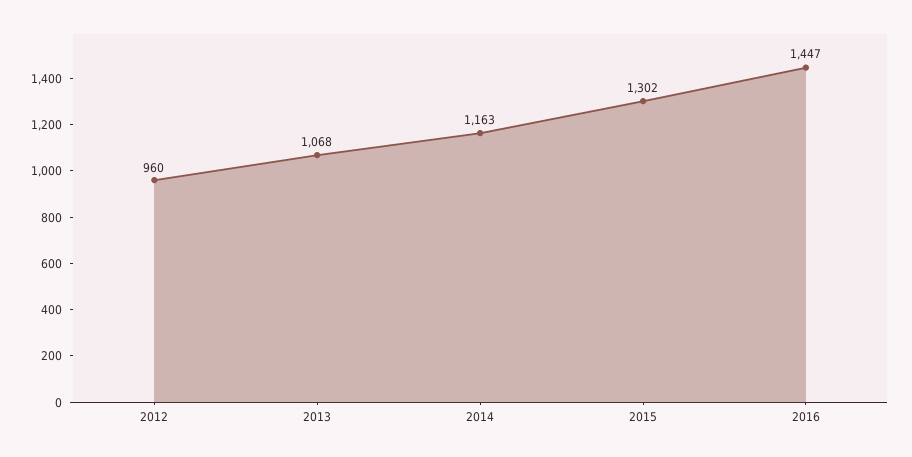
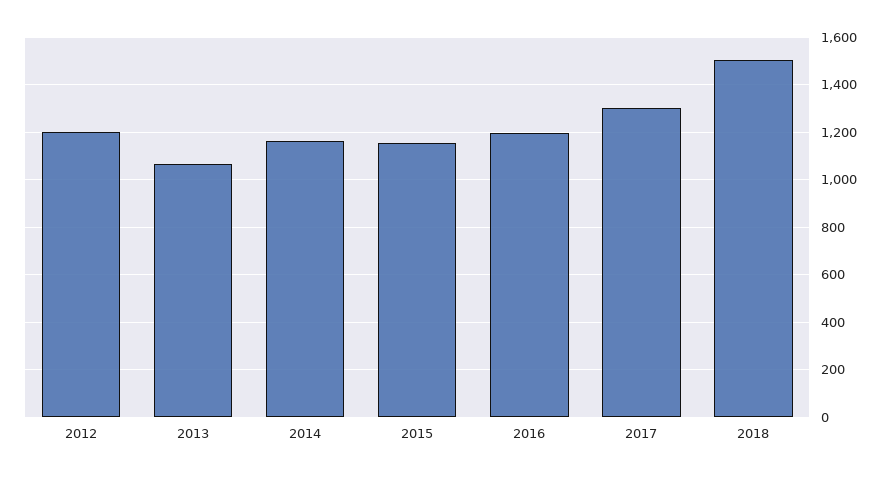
2012: 960 -> 1200
2015: 1302 -> 1150
2016: 1447 -> 1200
2017: none -> 1300
2018: none -> 1500

